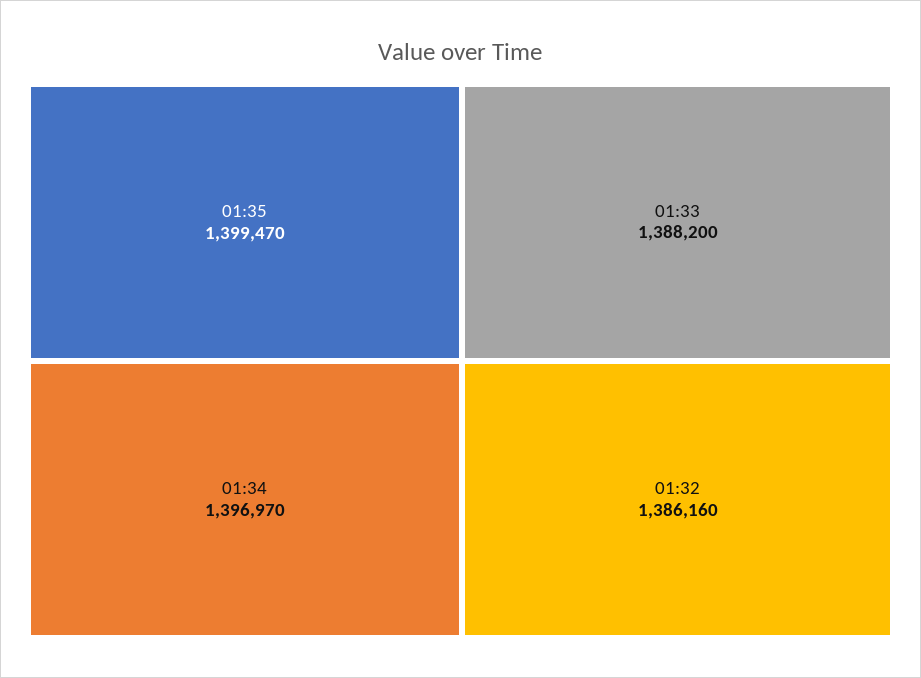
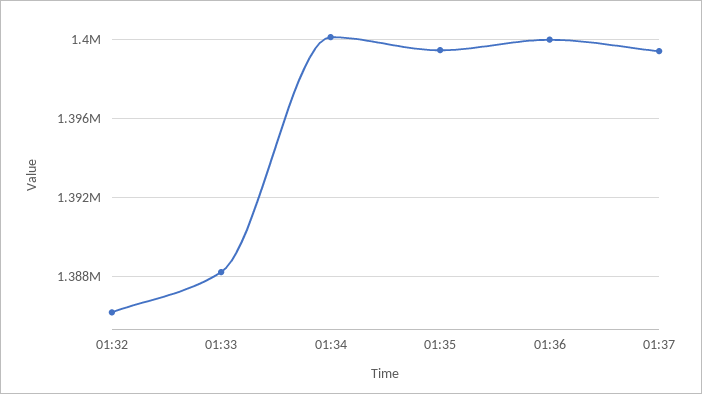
01:34: 1396970 -> 1400000
01:36: none -> 1400000
01:37: none -> 1399500

